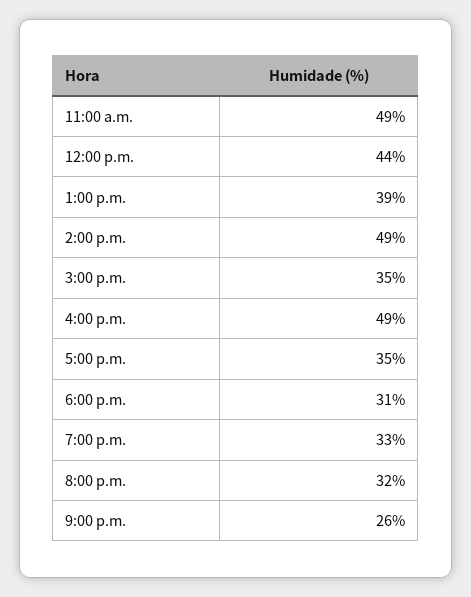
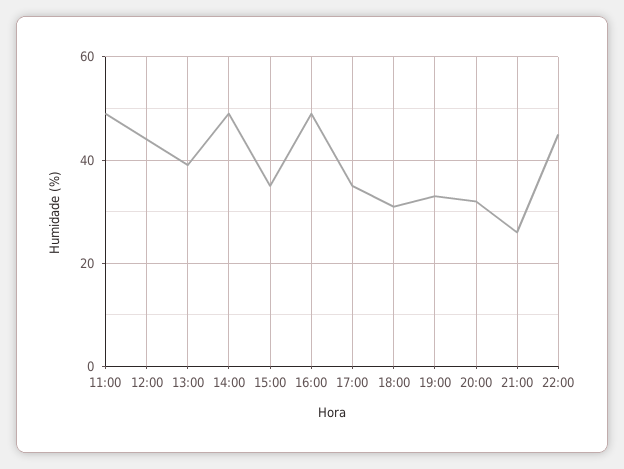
22:00: none -> 45

